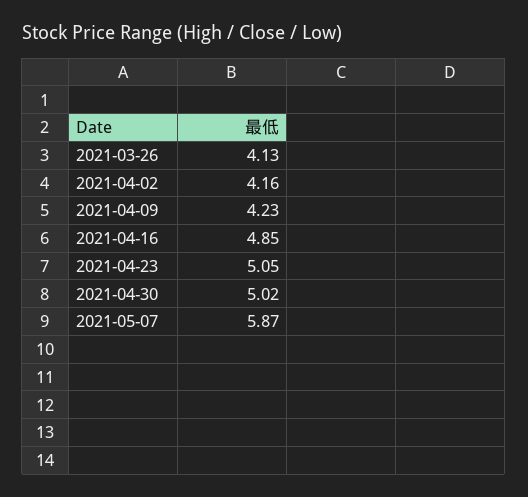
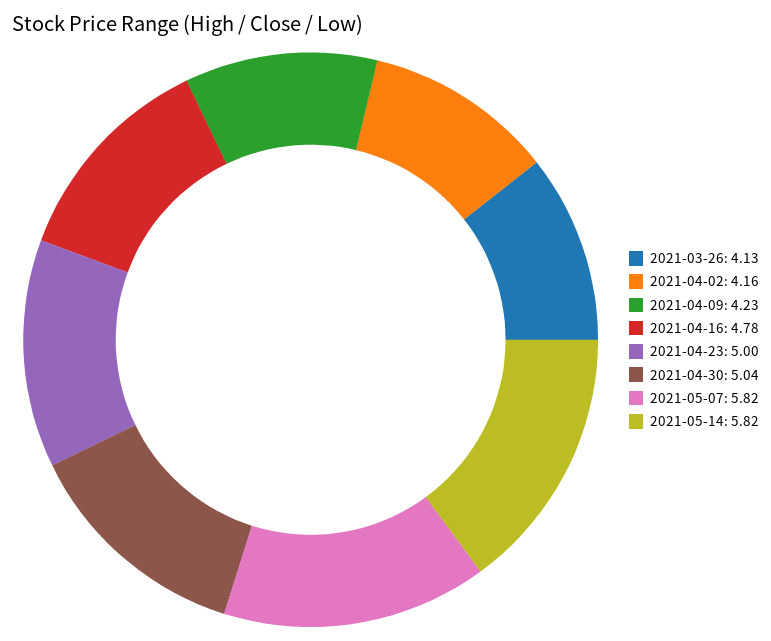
2021-04-16: 4.85 -> 4.78
2021-04-23: 5.05 -> 5
2021-04-30: 5.02 -> 5.04
2021-05-07: 5.87 -> 5.82
2021-05-14: none -> 5.82

